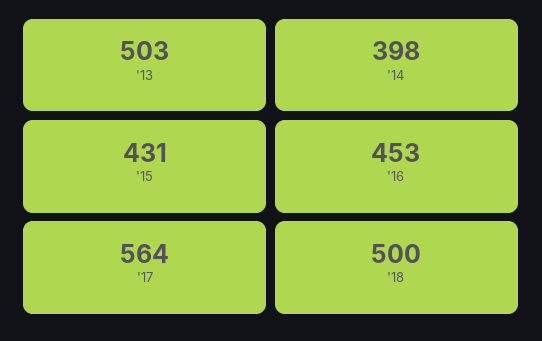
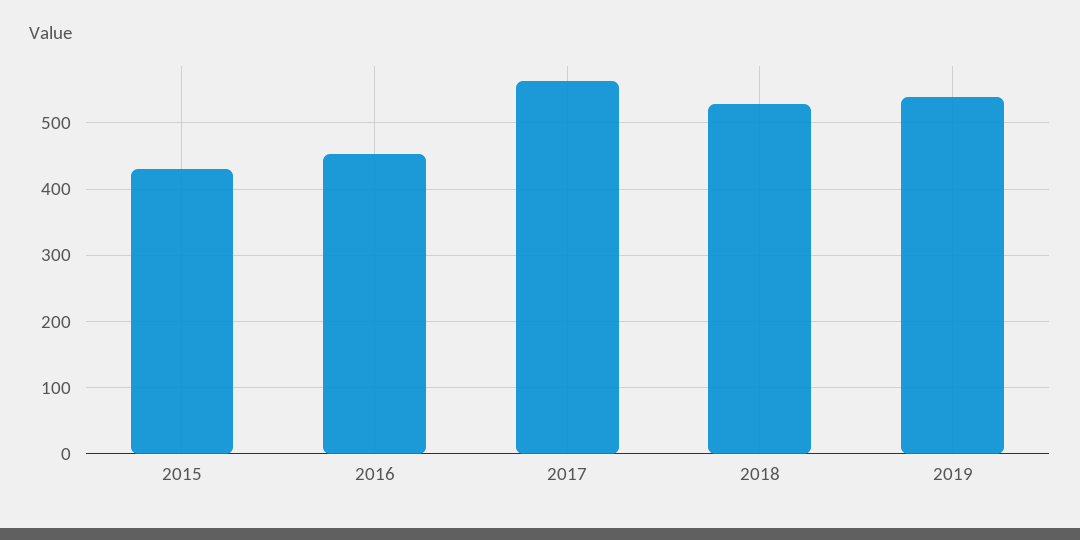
'13: 503 -> none
'14: 398 -> none
'18: 500 -> 530
2019: none -> 540

